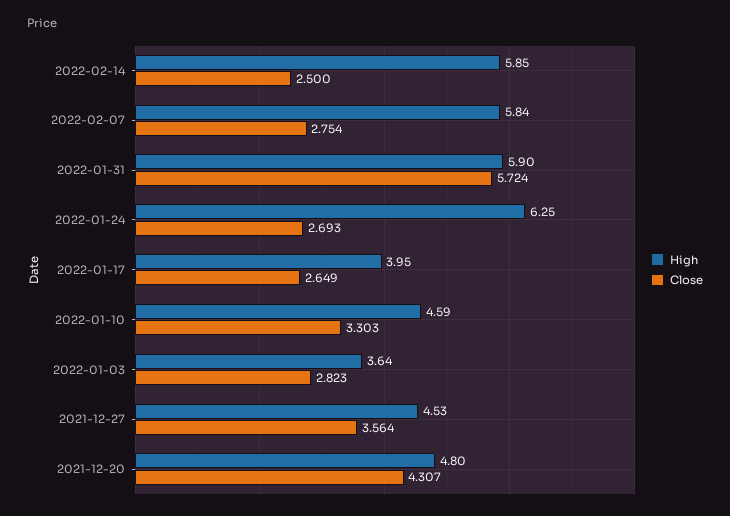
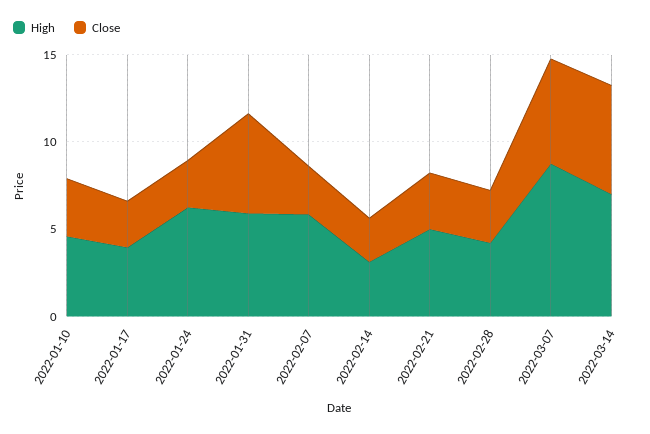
High, 2022-02-14: 5.85 -> 3
High, 2022-01-03: 3.64 -> none
Close, 2022-01-03: 2.823 -> none
High, 2021-12-27: 4.53 -> none
Close, 2021-12-27: 3.564 -> none
High, 2021-12-20: 4.8 -> none
Close, 2021-12-20: 4.307 -> none
High, 2022-02-21: none -> 5
Close, 2022-02-21: none -> 3
High, 2022-02-28: none -> 4
Close, 2022-02-28: none -> 3
High, 2022-03-07: none -> 9
Close, 2022-03-07: none -> 6
High, 2022-03-14: none -> 7
Close, 2022-03-14: none -> 6

